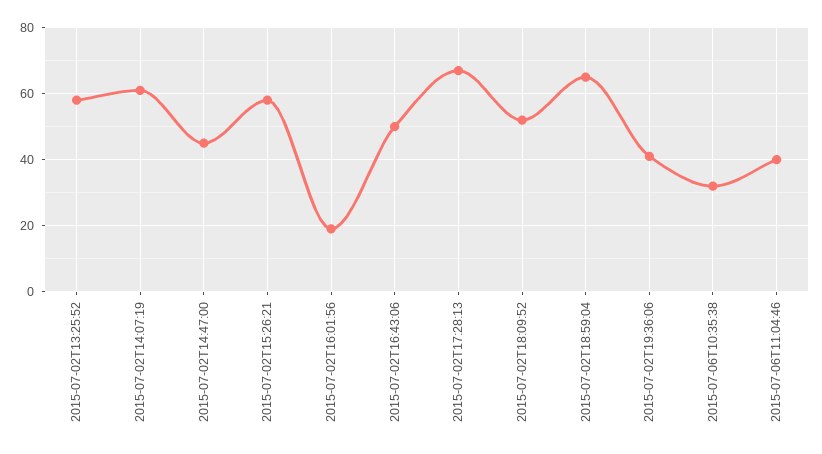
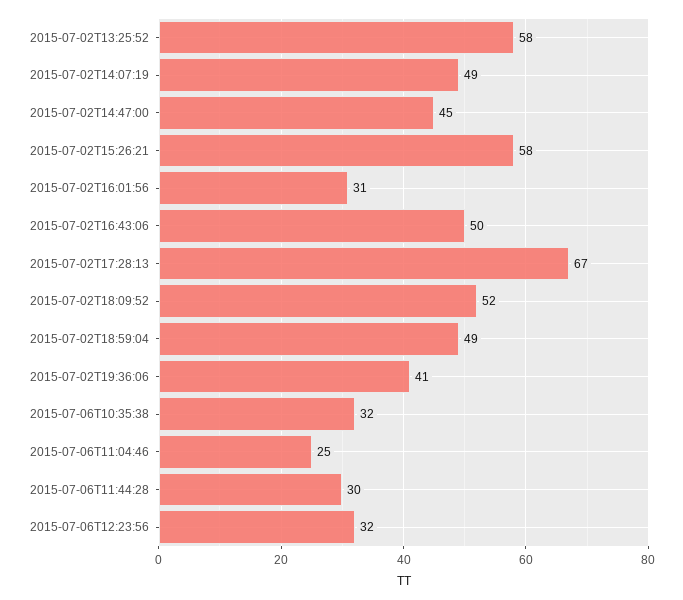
2015-07-02T14:07:19: 60 -> 49
2015-07-02T16:01:56: 20 -> 31
2015-07-02T18:59:04: 65 -> 49
2015-07-06T11:04:46: 40 -> 25
2015-07-06T11:44:28: none -> 30
2015-07-06T12:23:56: none -> 32

